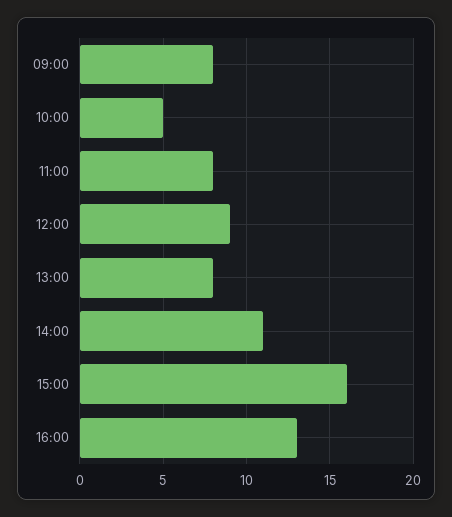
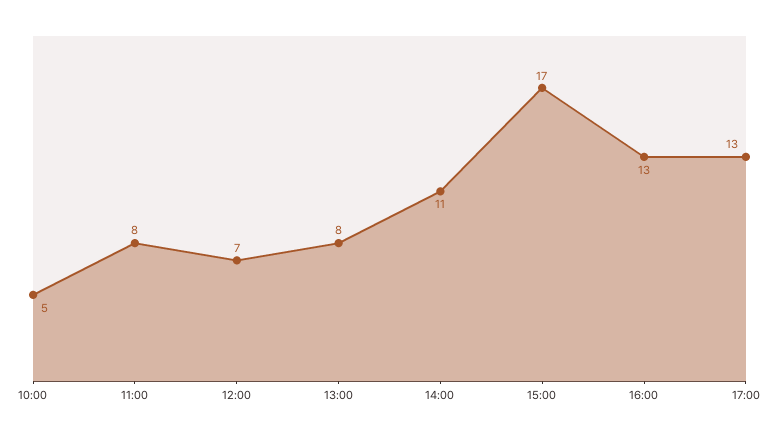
09:00: 8 -> none
12:00: 9 -> 7
15:00: 16 -> 17
17:00: none -> 13

